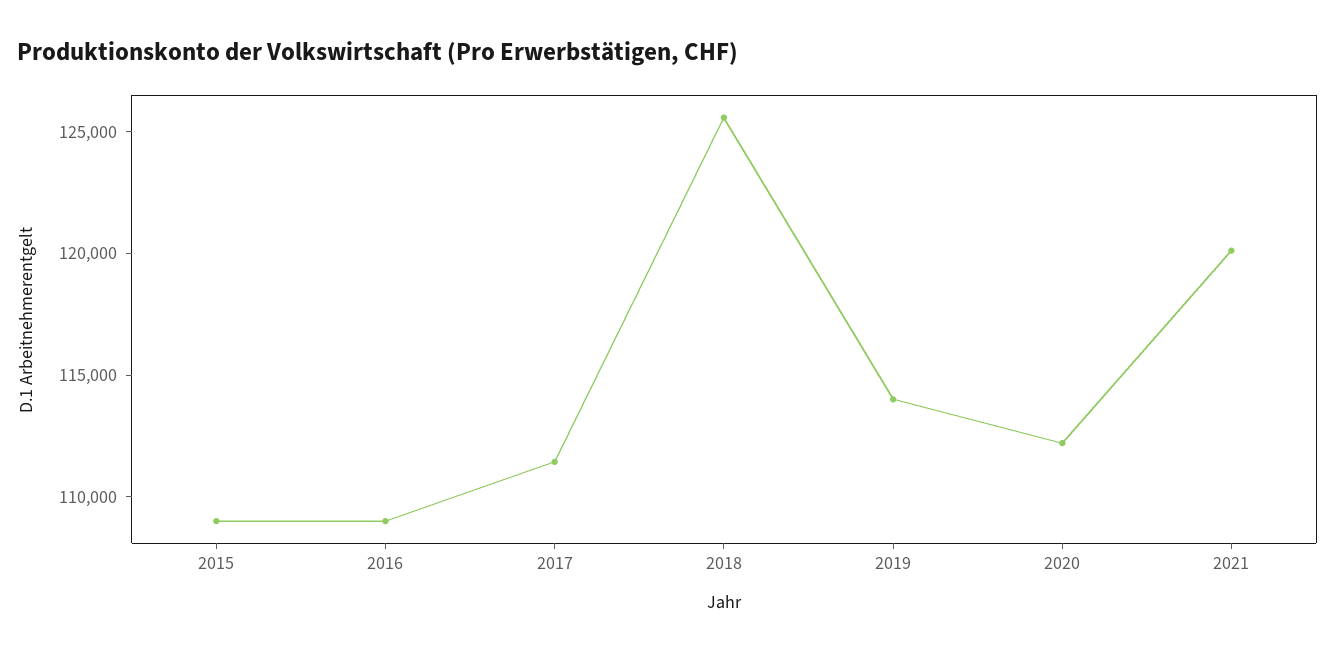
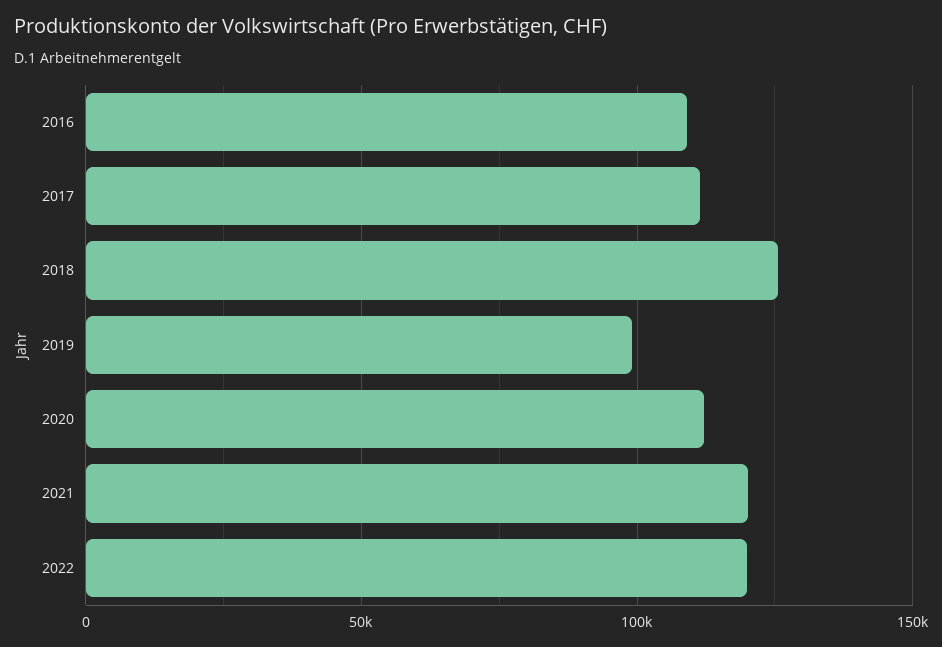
2015: 109000 -> none
2019: 114000 -> 100000
2022: none -> 120000

